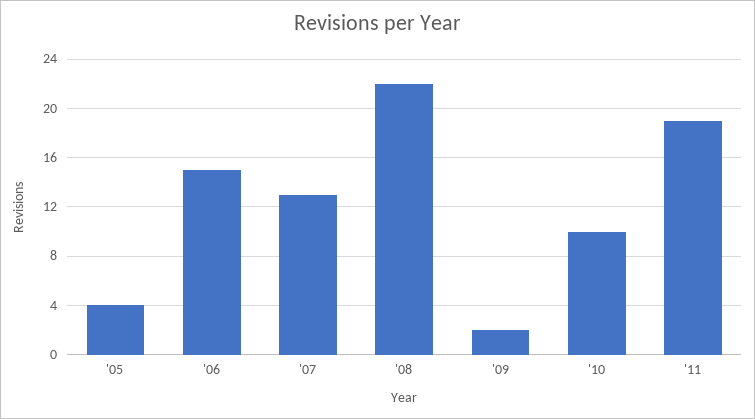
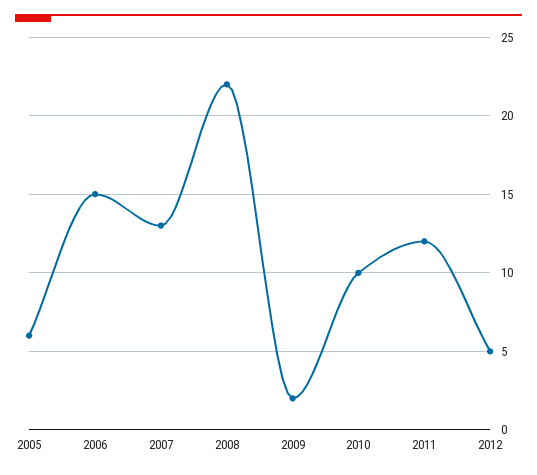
'05: 4 -> 6
'11: 19 -> 12
2012: none -> 5

